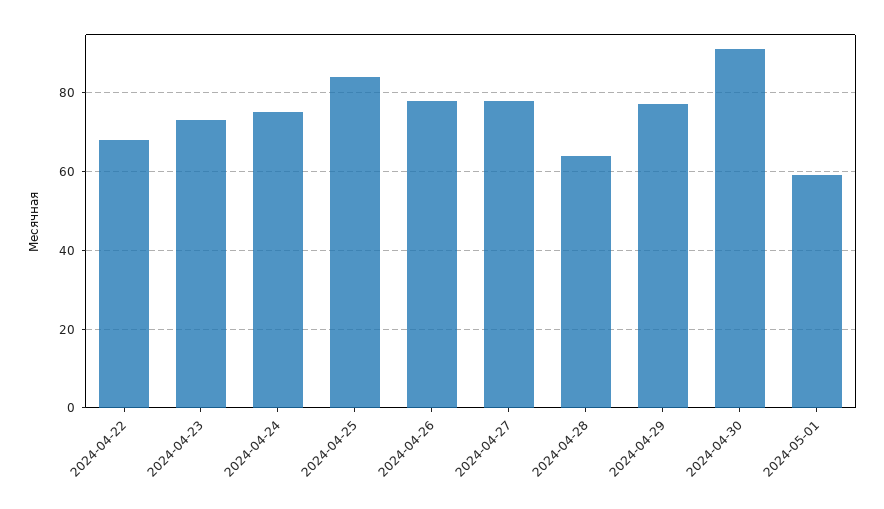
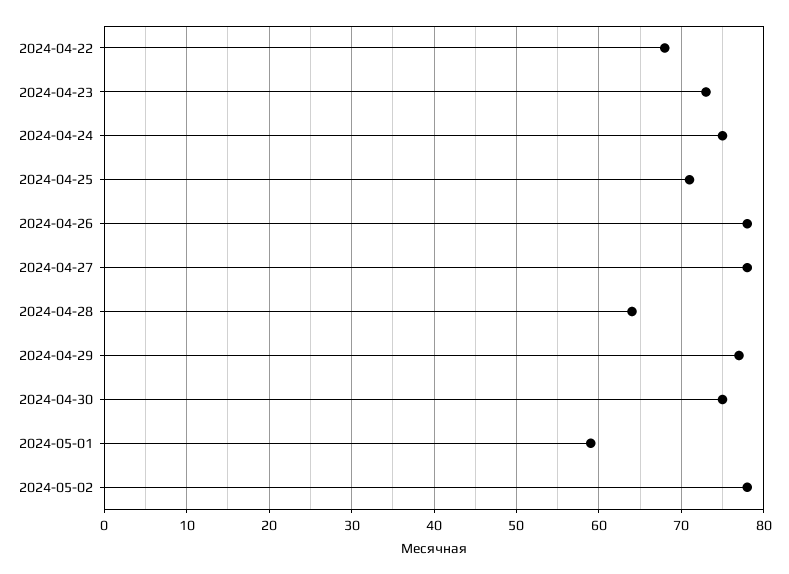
2024-04-25: 85 -> 71
2024-04-30: 90 -> 75
2024-05-02: none -> 78

